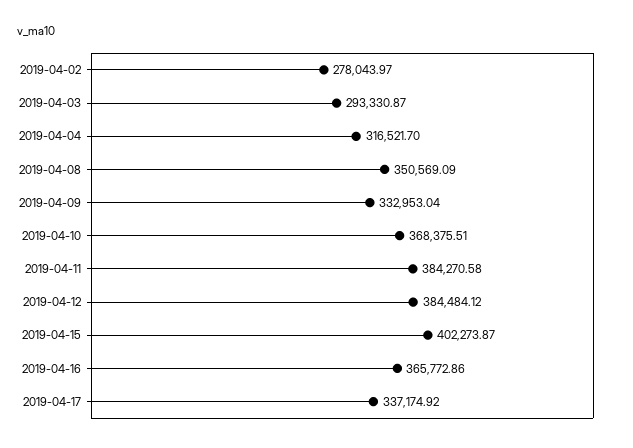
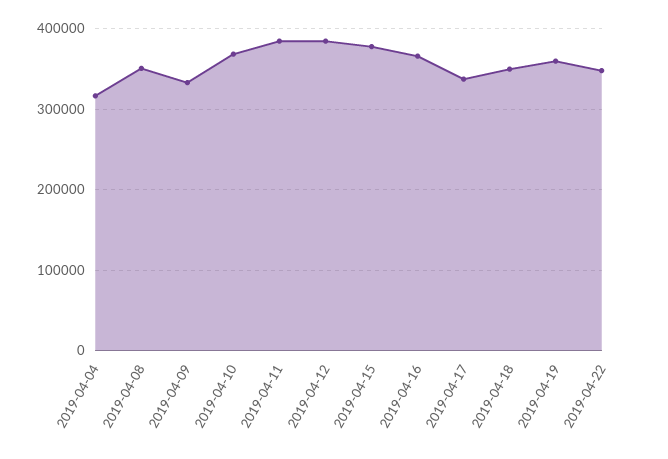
2019-04-02: 278043.97 -> none
2019-04-03: 293330.87 -> none
2019-04-15: 402273.87 -> 380000
2019-04-18: none -> 350000
2019-04-19: none -> 360000
2019-04-22: none -> 350000

